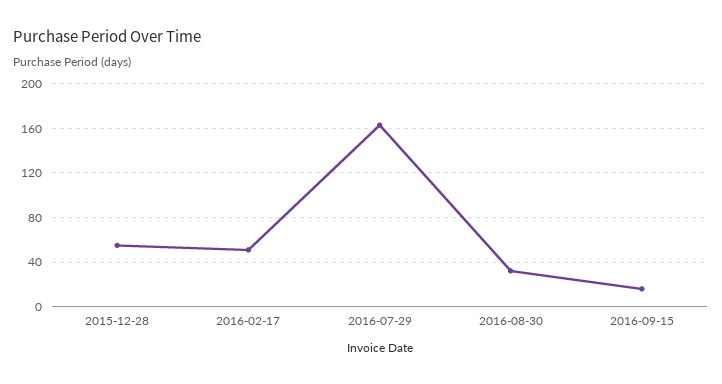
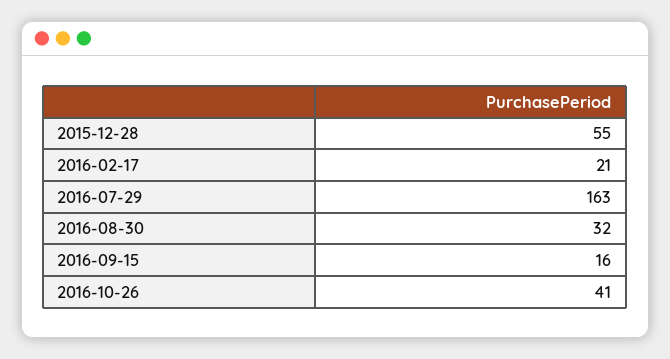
2016-02-17: 50 -> 21
2016-10-26: none -> 41

